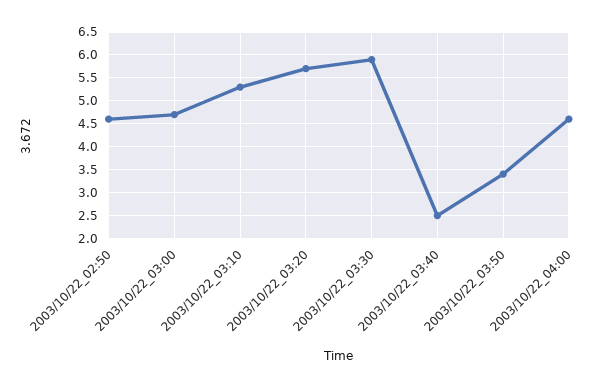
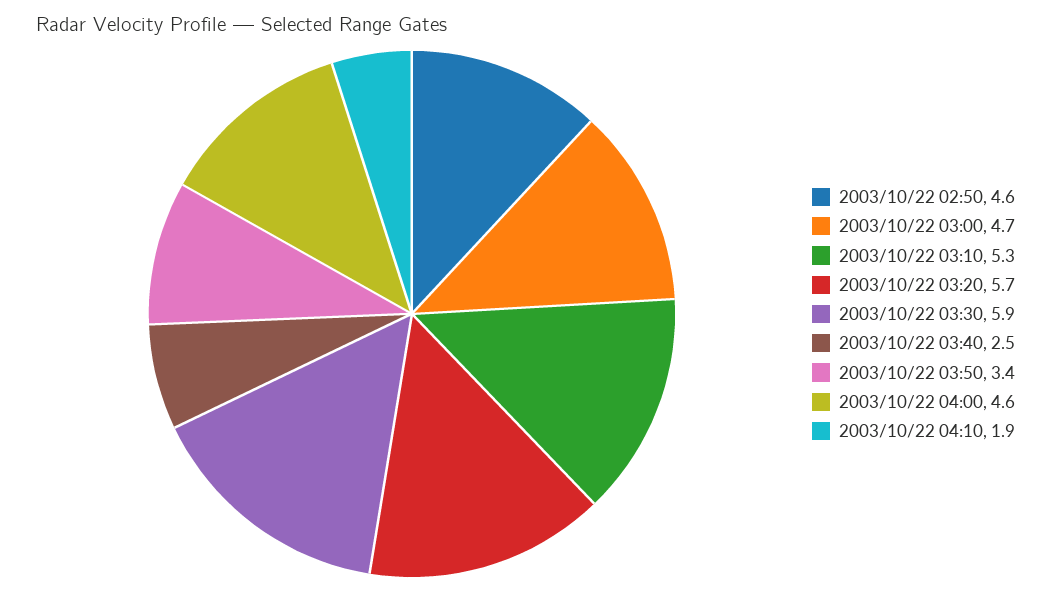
2003/10/22 04:10: none -> 1.9

